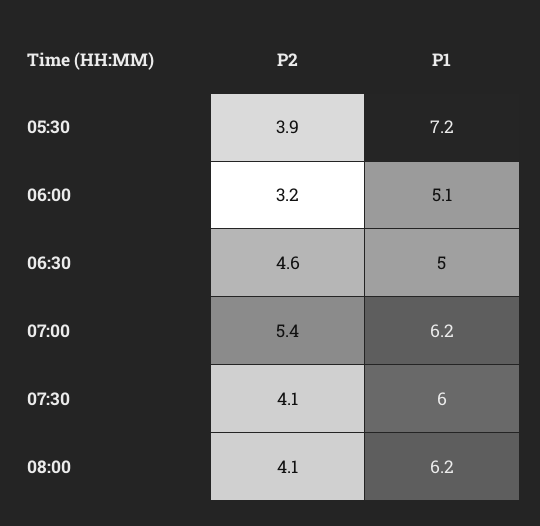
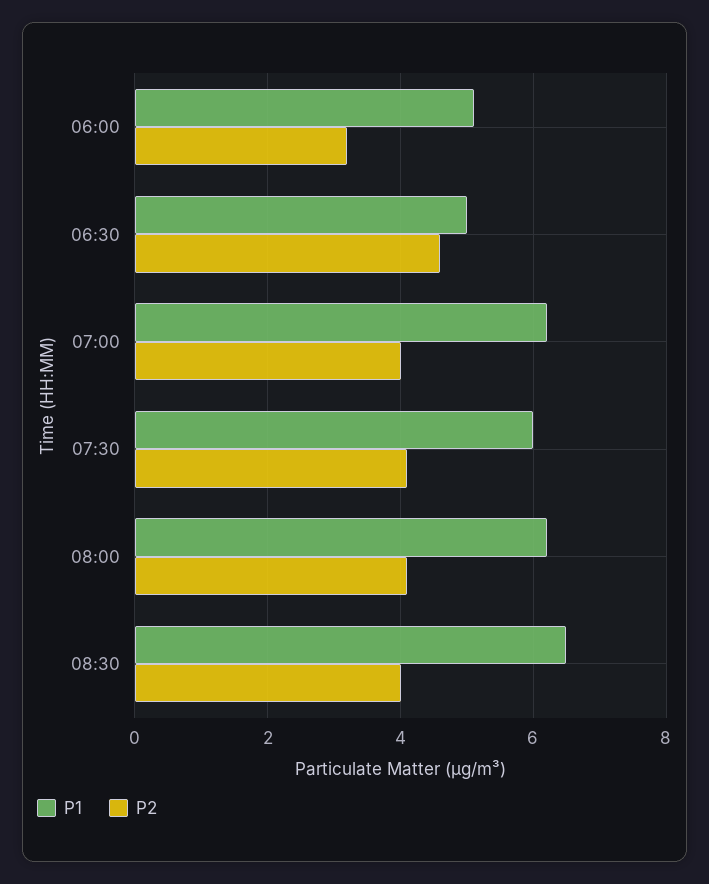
P2, 05:30: 3.9 -> none
P1, 05:30: 7.2 -> none
P2, 07:00: 5.4 -> 4
P1, 08:30: none -> 6.5
P2, 08:30: none -> 4

